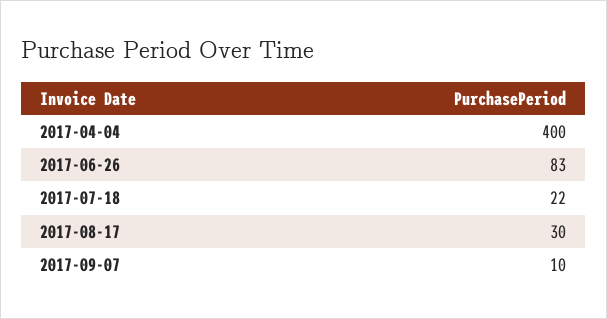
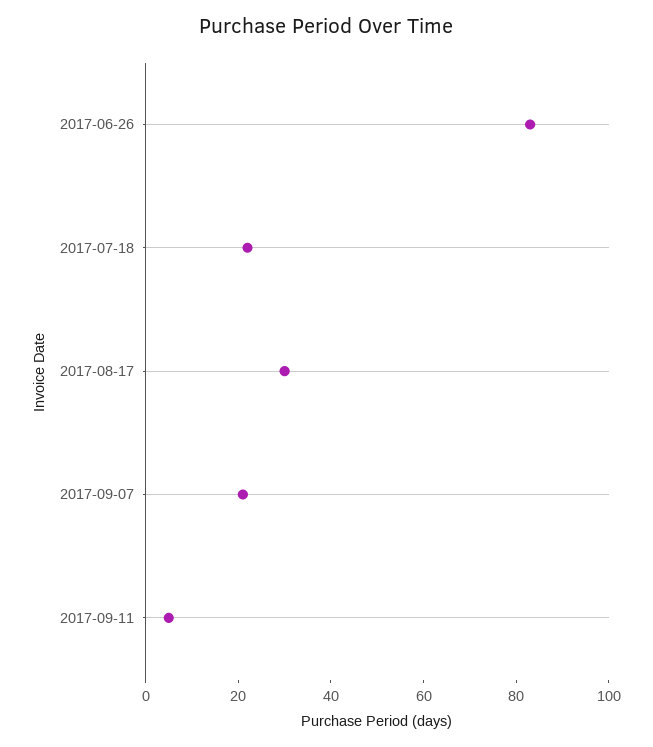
2017-04-04: 400 -> none
2017-09-07: 10 -> 20
2017-09-11: none -> 5

